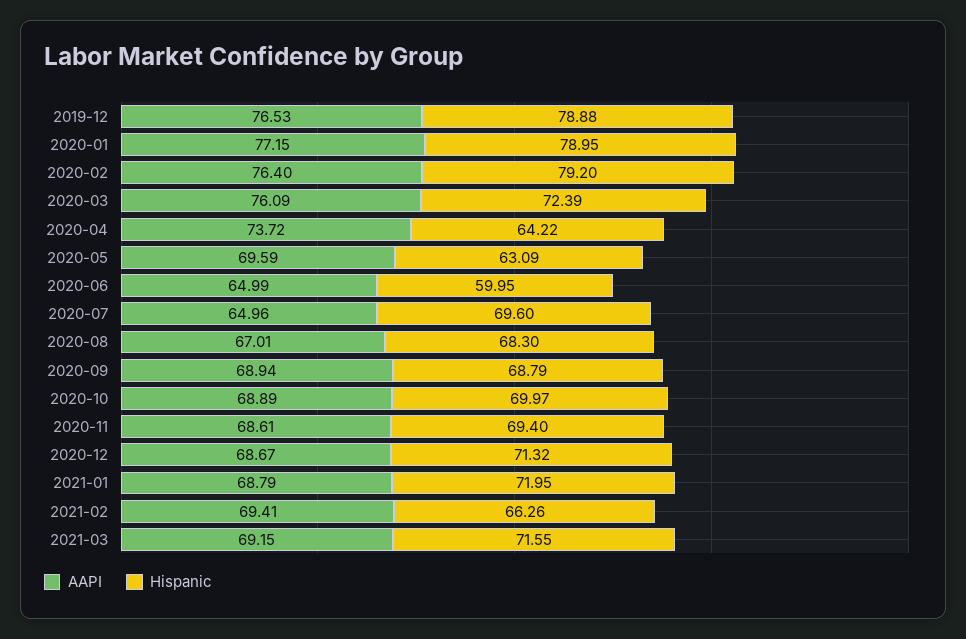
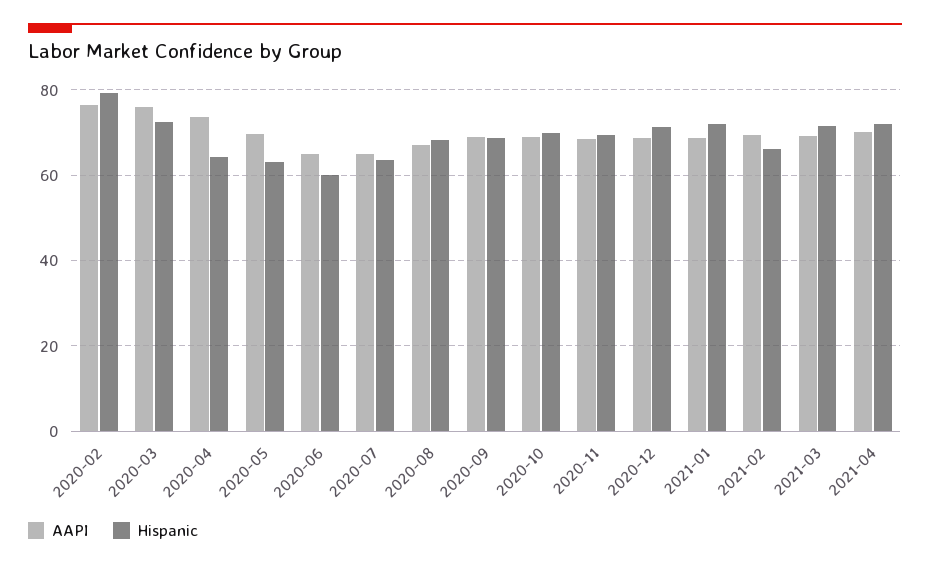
AAPI, 2019-12: 76.53 -> none
Hispanic, 2019-12: 78.88 -> none
AAPI, 2020-01: 77.15 -> none
Hispanic, 2020-01: 78.95 -> none
Hispanic, 2020-07: 69.6 -> 64
AAPI, 2021-04: none -> 70
Hispanic, 2021-04: none -> 72

